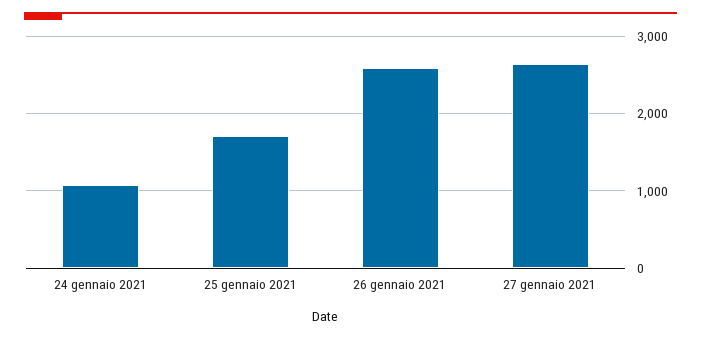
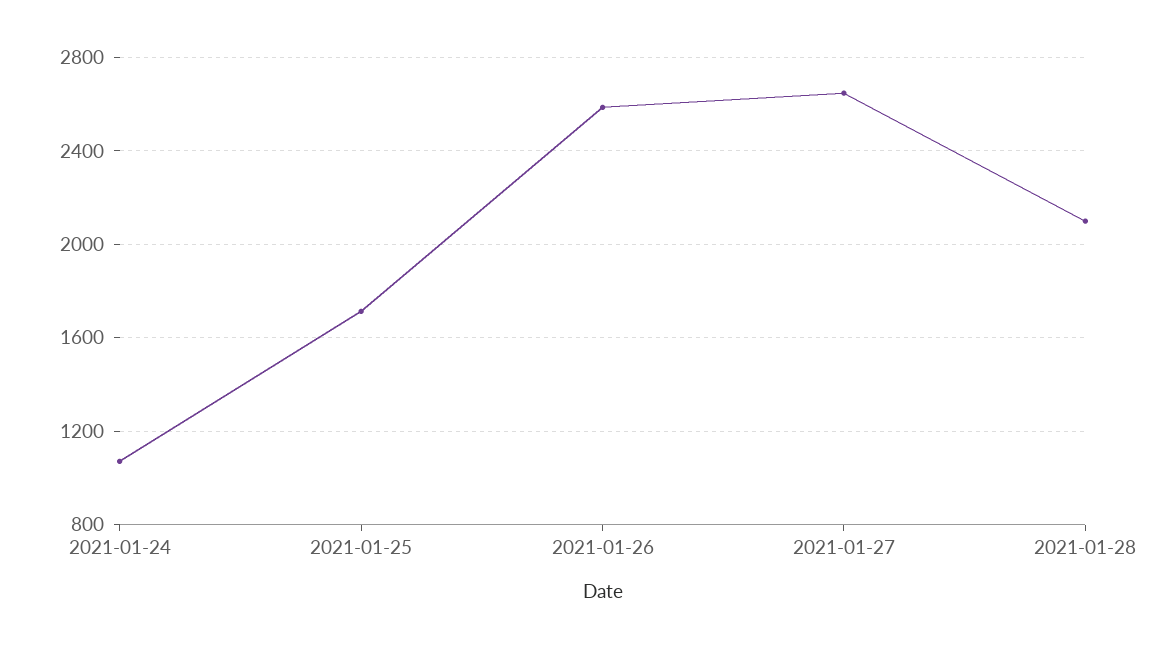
2021-01-28: none -> 2100

